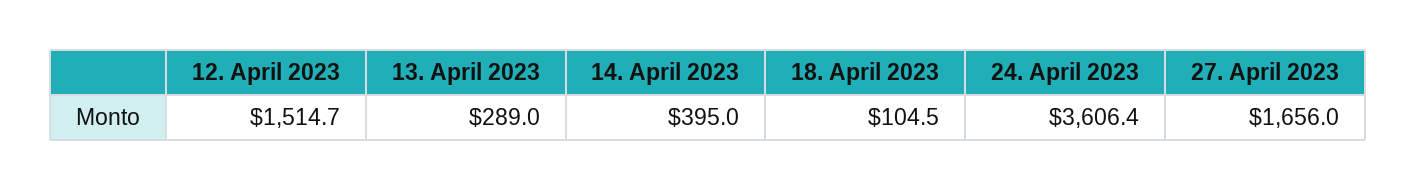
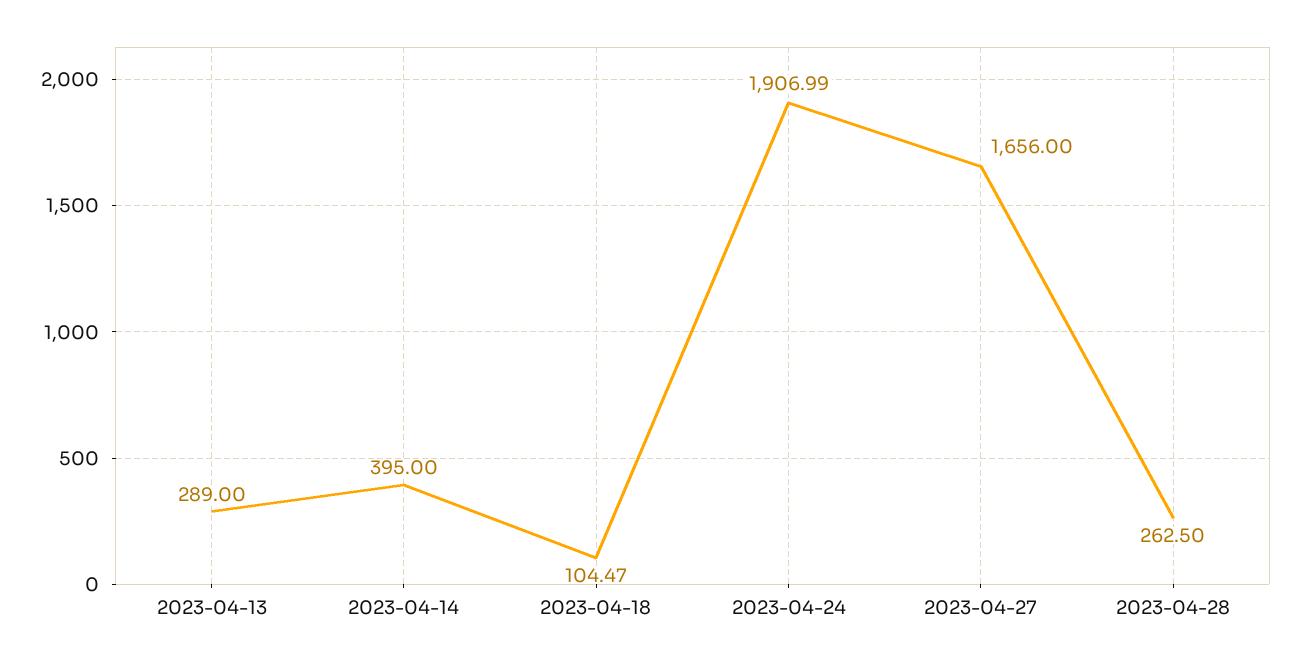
12. April 2023: 1514.7 -> none
24. April 2023: 3606.4 -> 1906.99
2023-04-28: none -> 262.5

